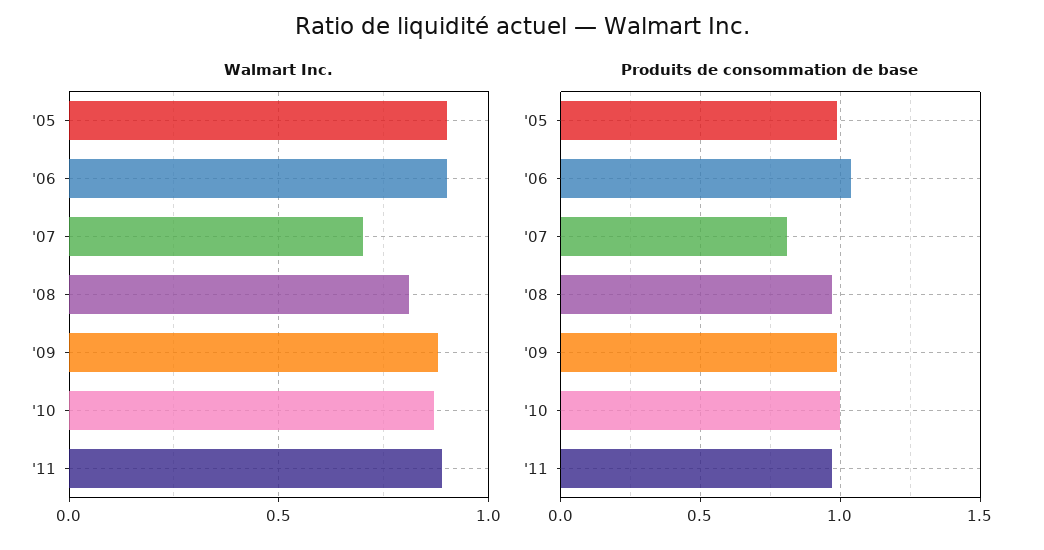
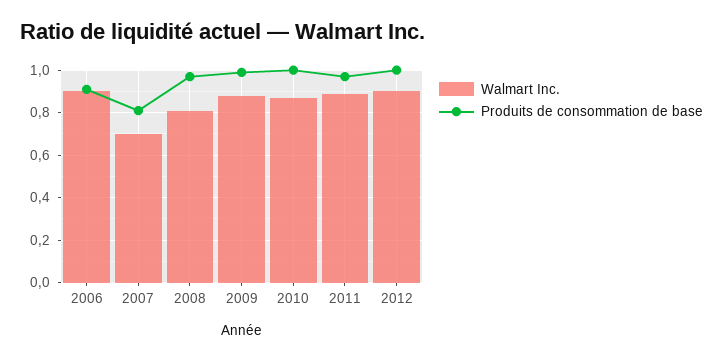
Walmart Inc., '05: 0.9 -> none
Produits de consommation de base, '05: 1 -> none
Produits de consommation de base, '06: 1.05 -> 0.9
Walmart Inc., 2012: none -> 0.9
Produits de consommation de base, 2012: none -> 1

